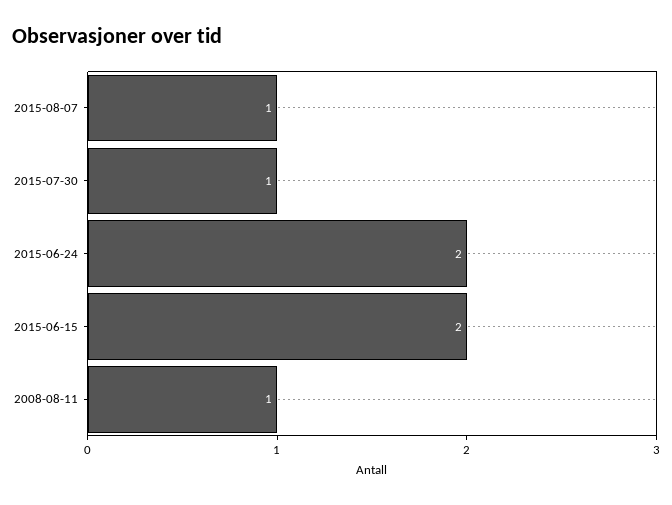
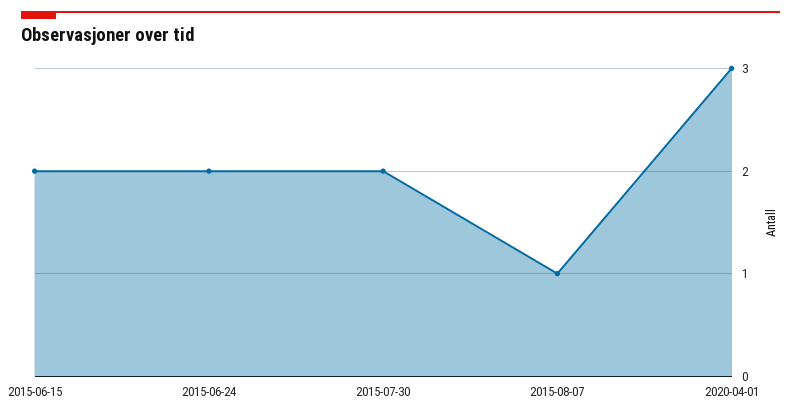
2015-07-30: 1 -> 2
2008-08-11: 1 -> none
2020-04-01: none -> 3

